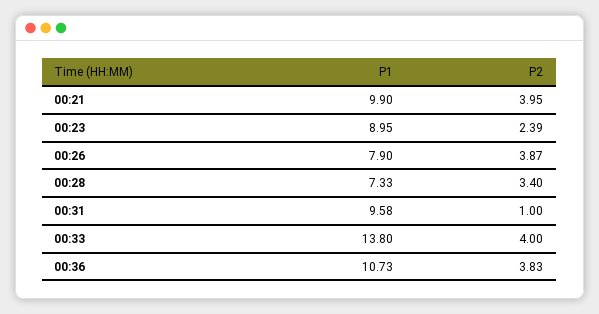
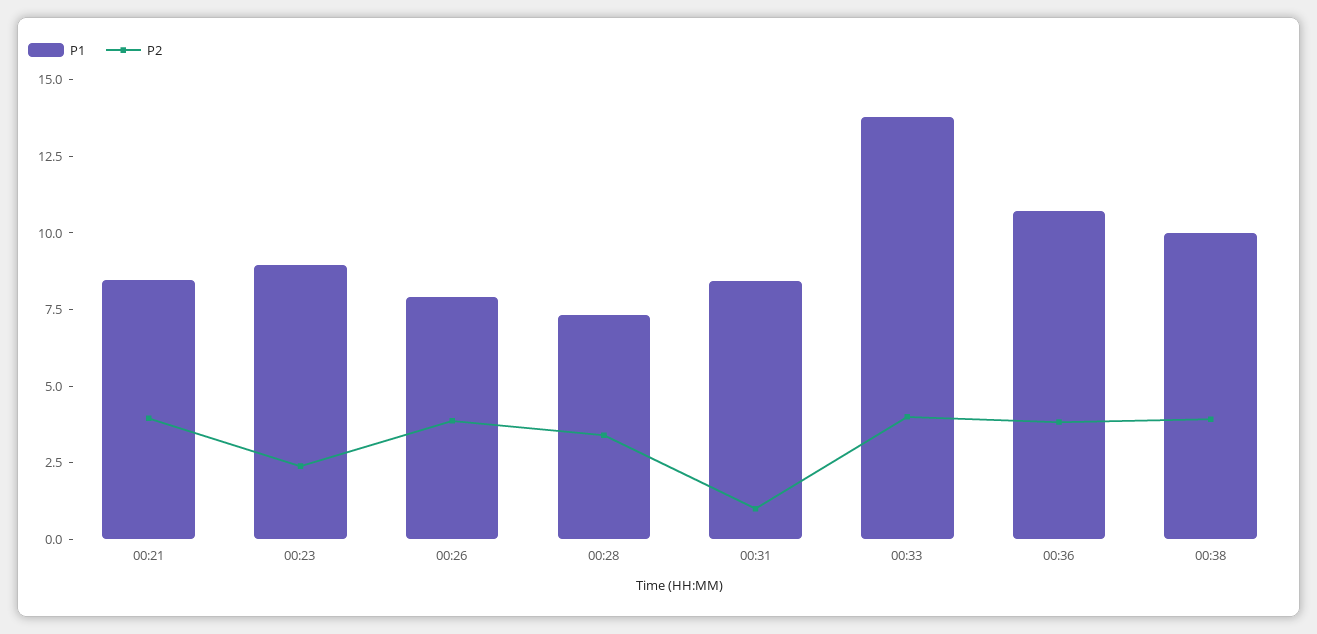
P1, 00:21: 9.9 -> 8.5
P1, 00:31: 9.58 -> 8.5
P1, 00:38: none -> 10
P2, 00:38: none -> 4

